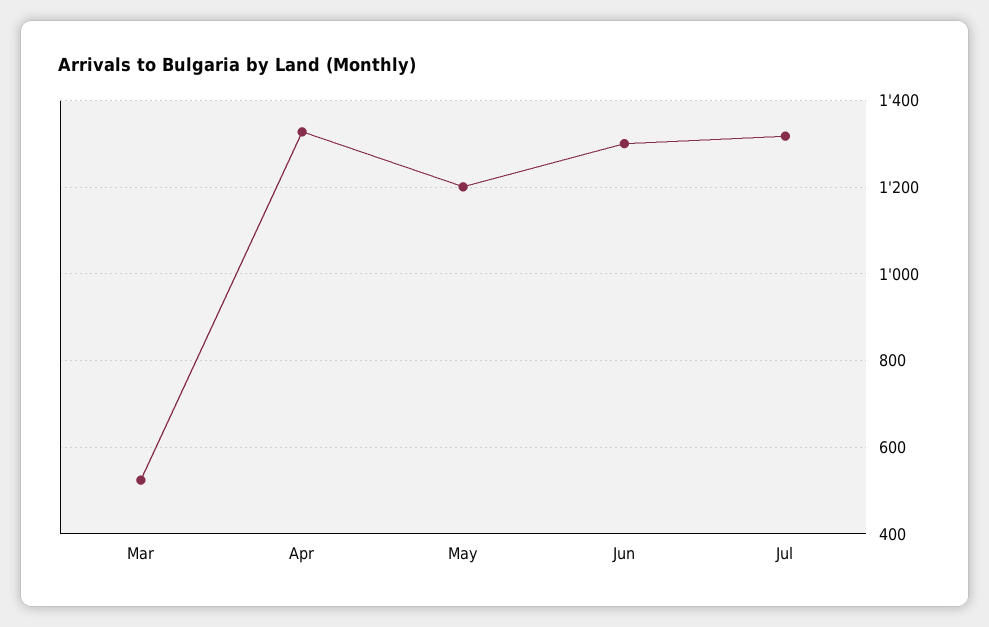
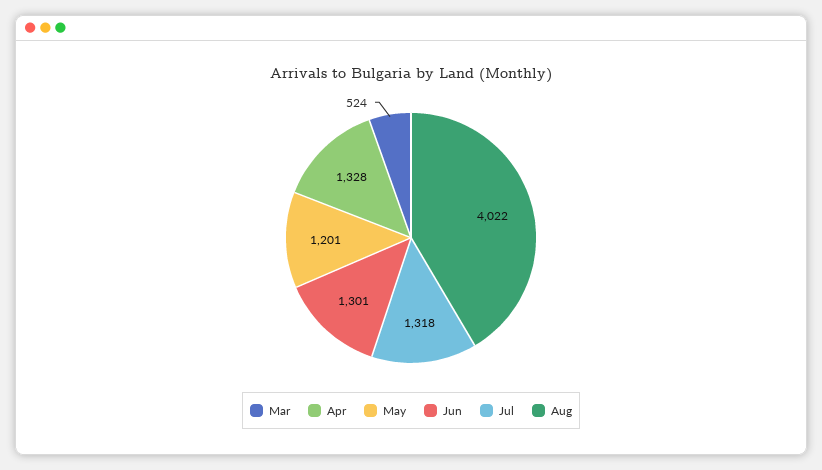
Aug: none -> 4022

